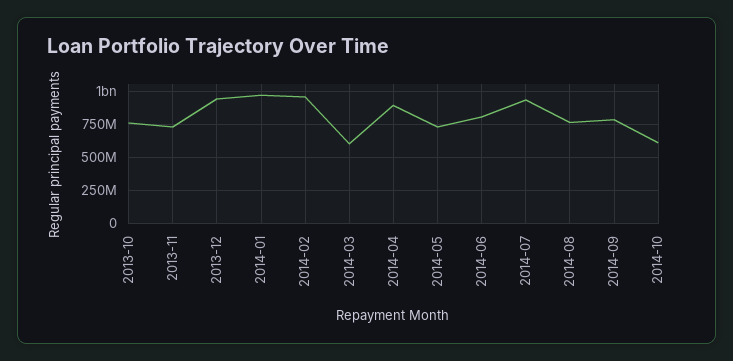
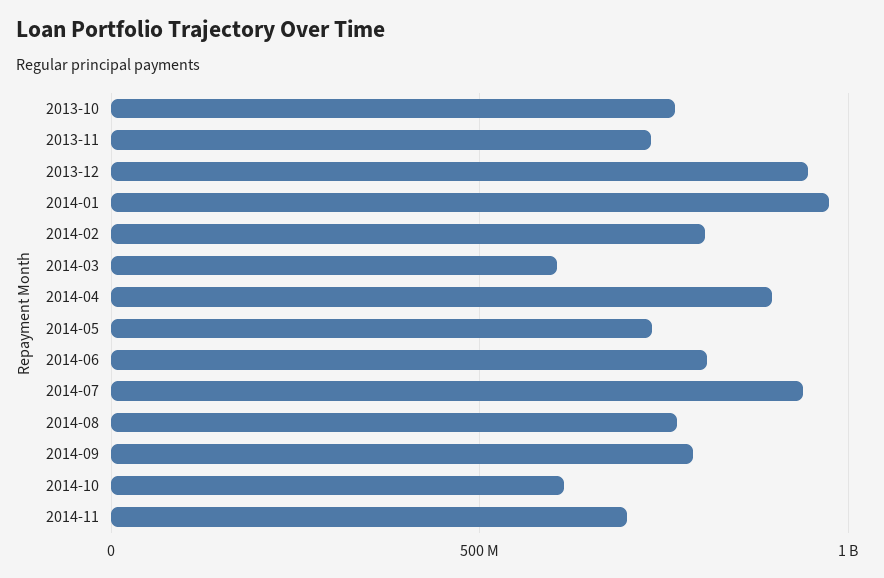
2014-02: 950000000 -> 800000000
2014-11: none -> 700000000

